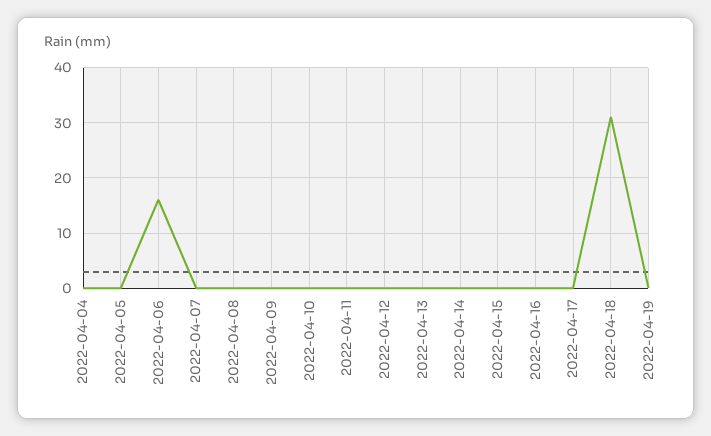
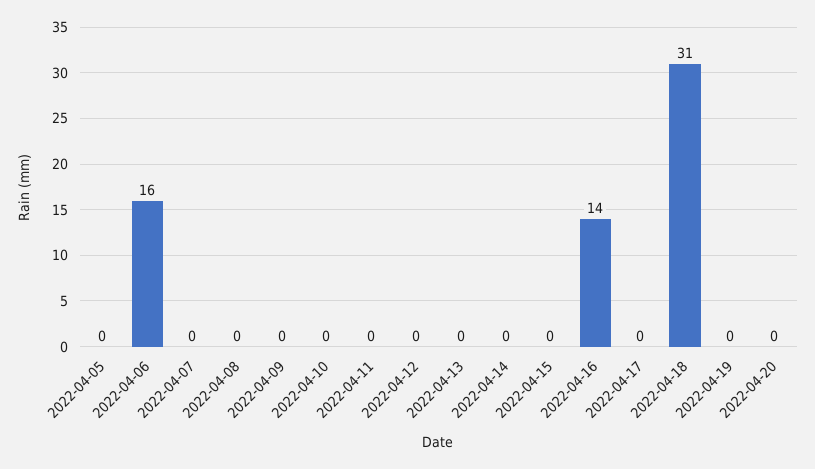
2022-04-04: 0 -> none
2022-04-16: 0 -> 14
2022-04-20: none -> 0

